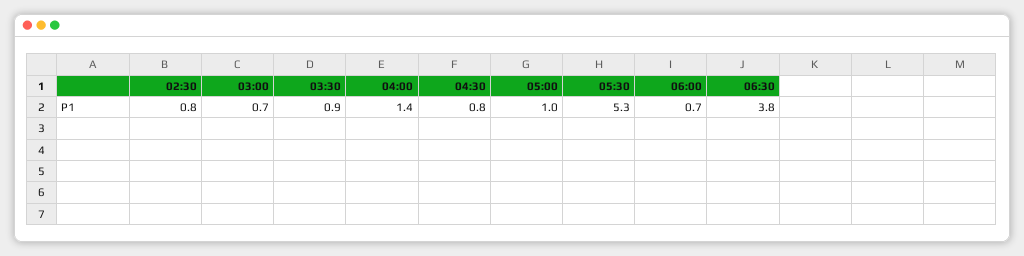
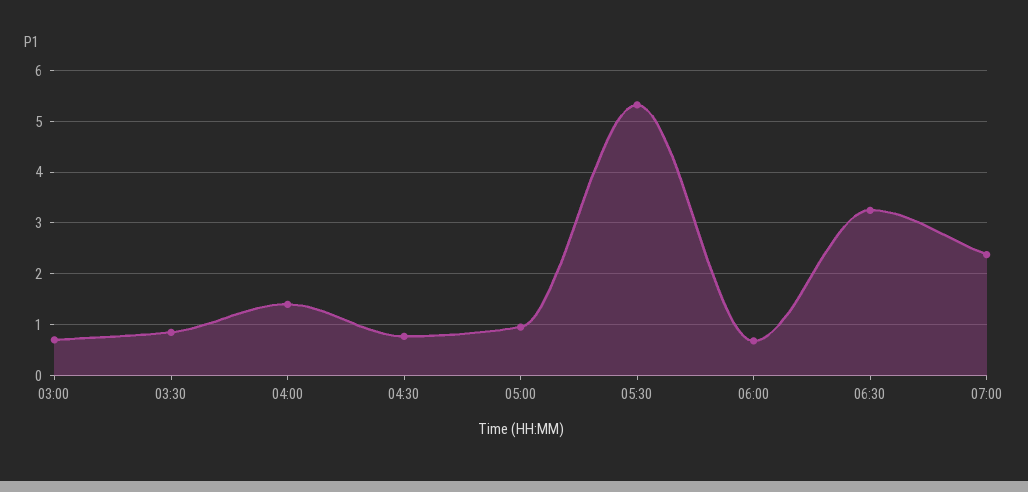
02:30: 0.8 -> none
06:30: 3.8 -> 3.2
07:00: none -> 2.4

